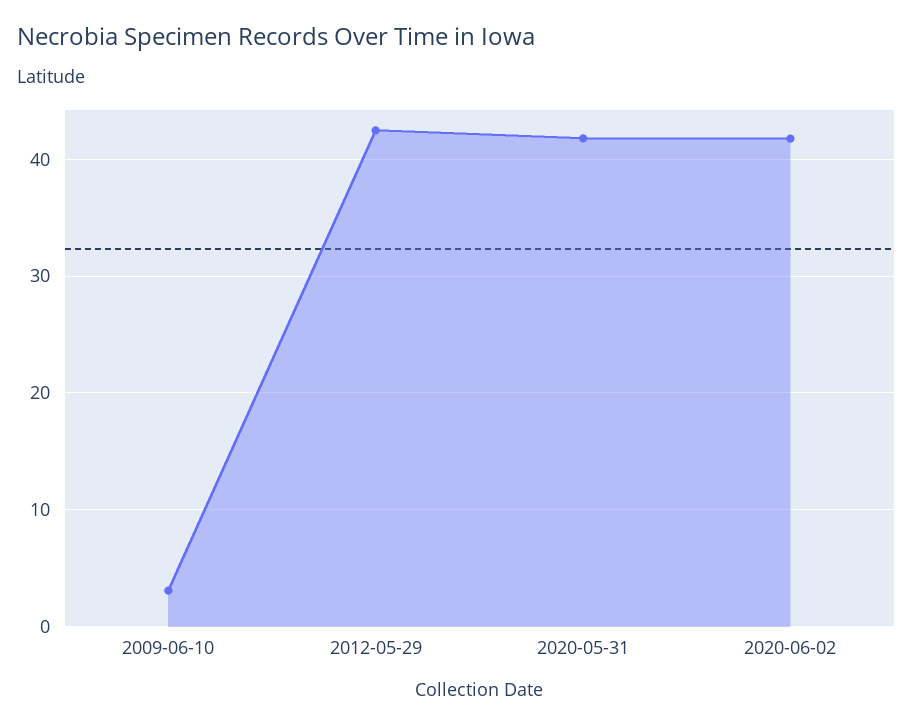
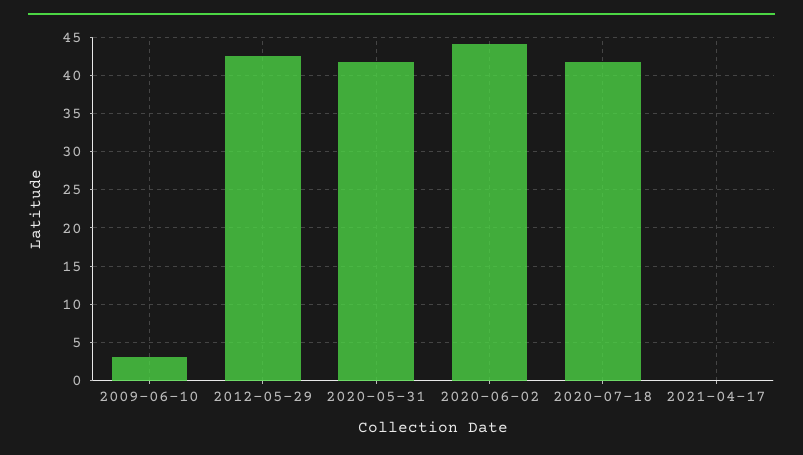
2020-06-02: 42 -> 44
2020-07-18: none -> 42
2021-04-17: none -> 0

